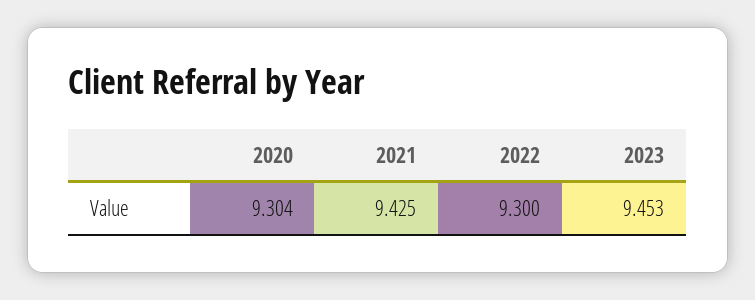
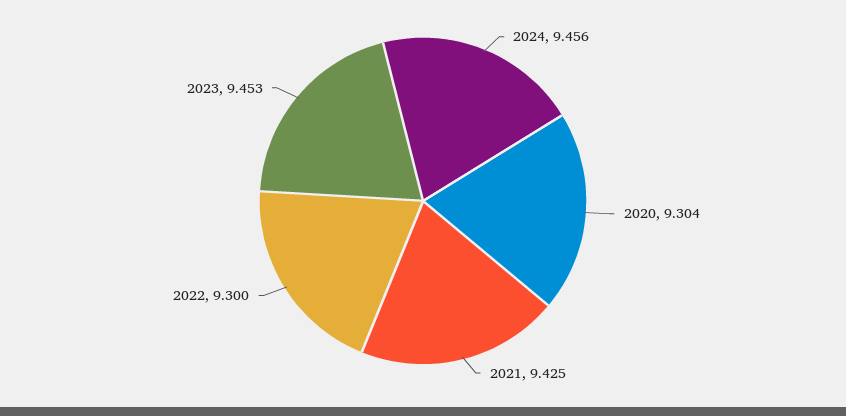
2024: none -> 9.456

